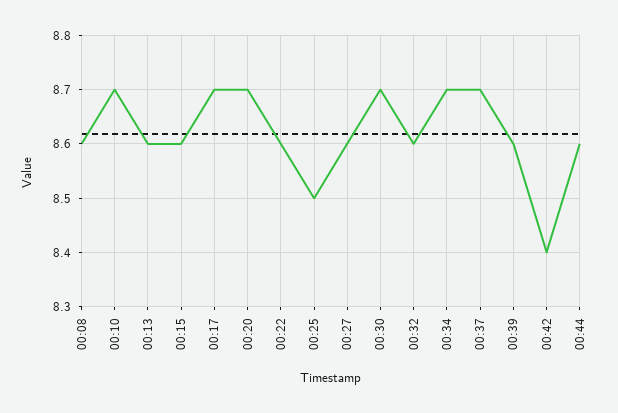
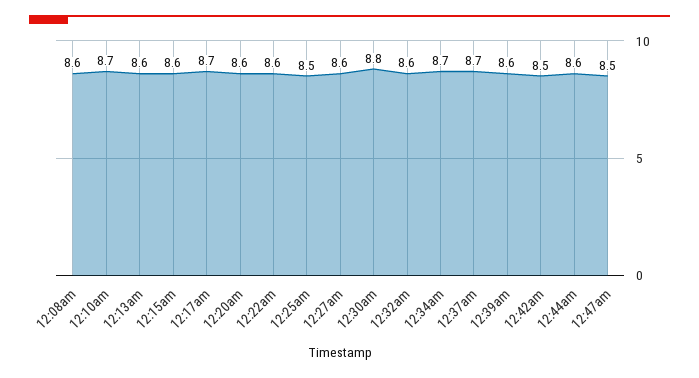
00:20: 8.7 -> 8.6
00:30: 8.7 -> 8.8
00:42: 8.4 -> 8.5
12:47am: none -> 8.5

